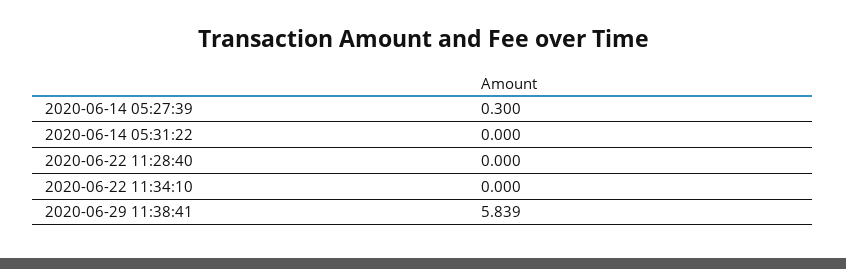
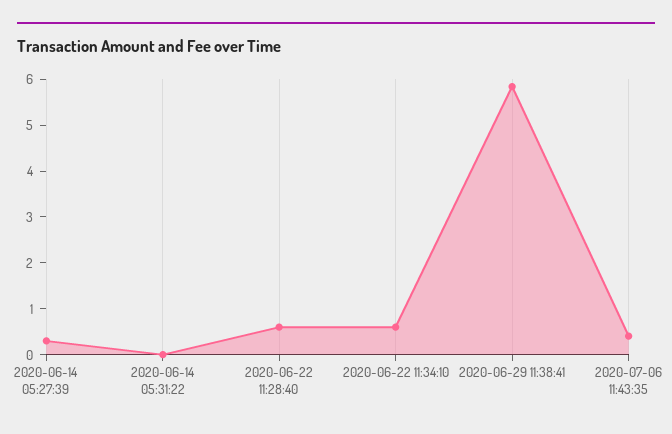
2020-06-22 11:28:40: 0 -> 0.6
2020-06-22 11:34:10: 0 -> 0.6
2020-07-06 11:43:35: none -> 0.4

